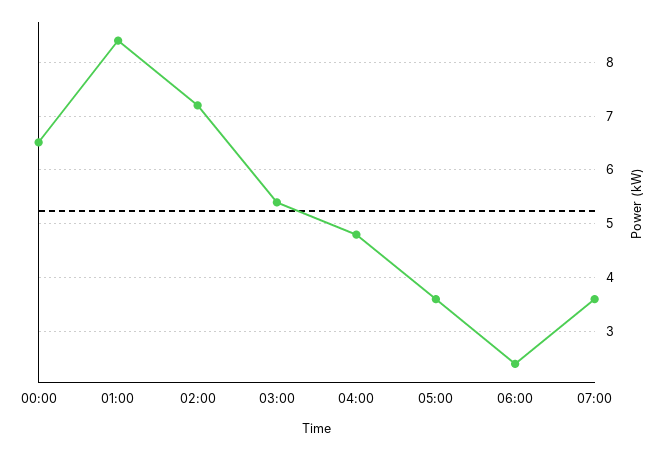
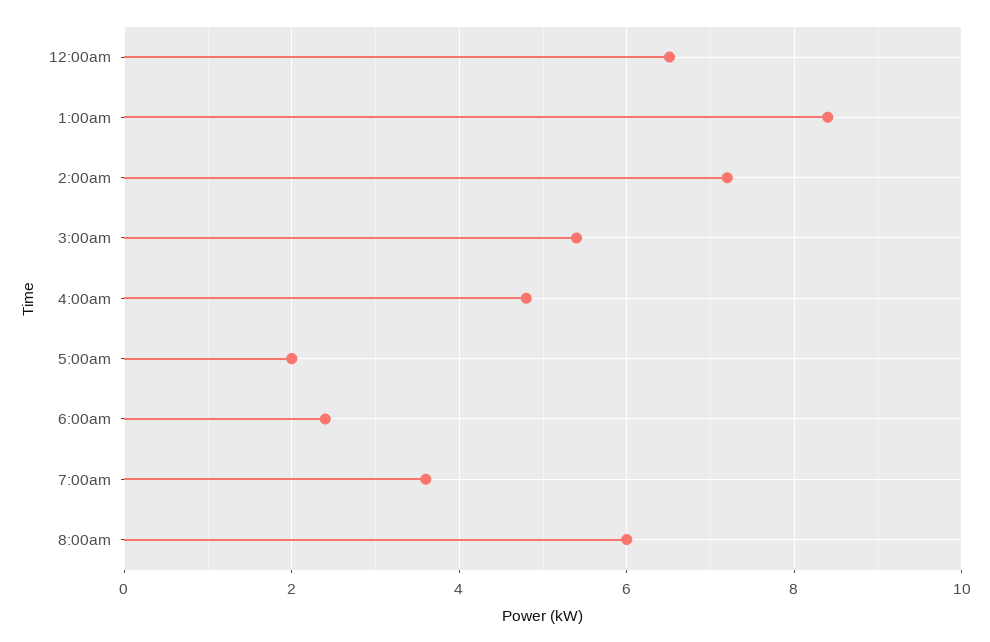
05:00: 3.6 -> 2
8:00am: none -> 6

